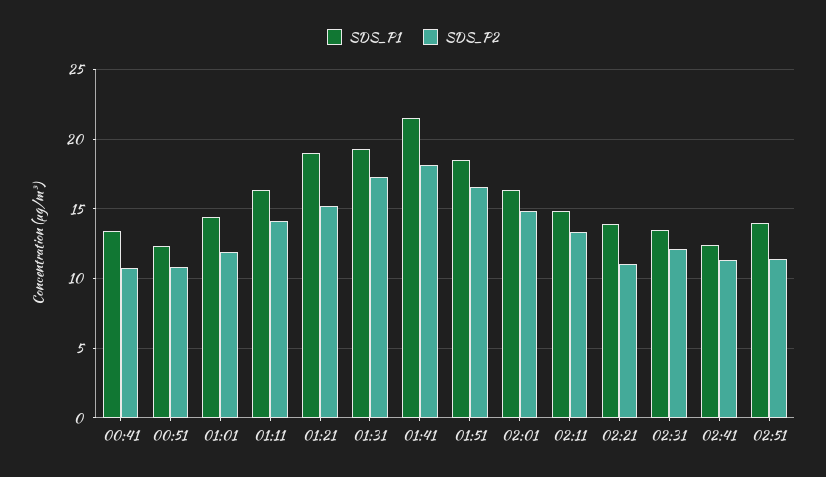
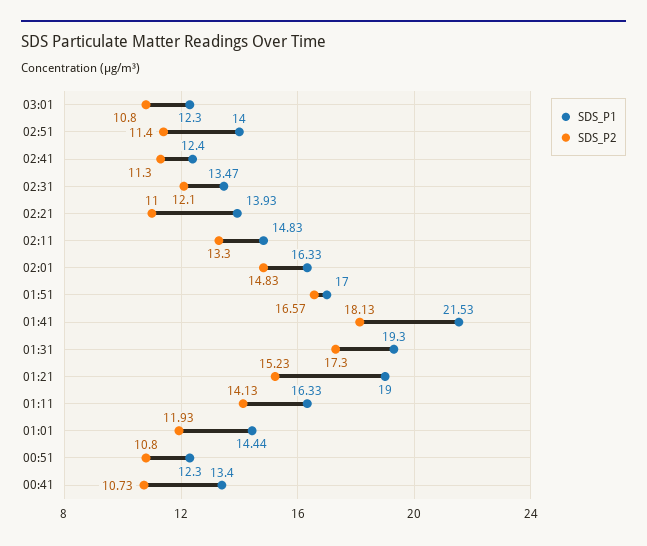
SDS_P1, 01:51: 18.5 -> 17
SDS_P1, 03:01: none -> 12.3
SDS_P2, 03:01: none -> 10.8

